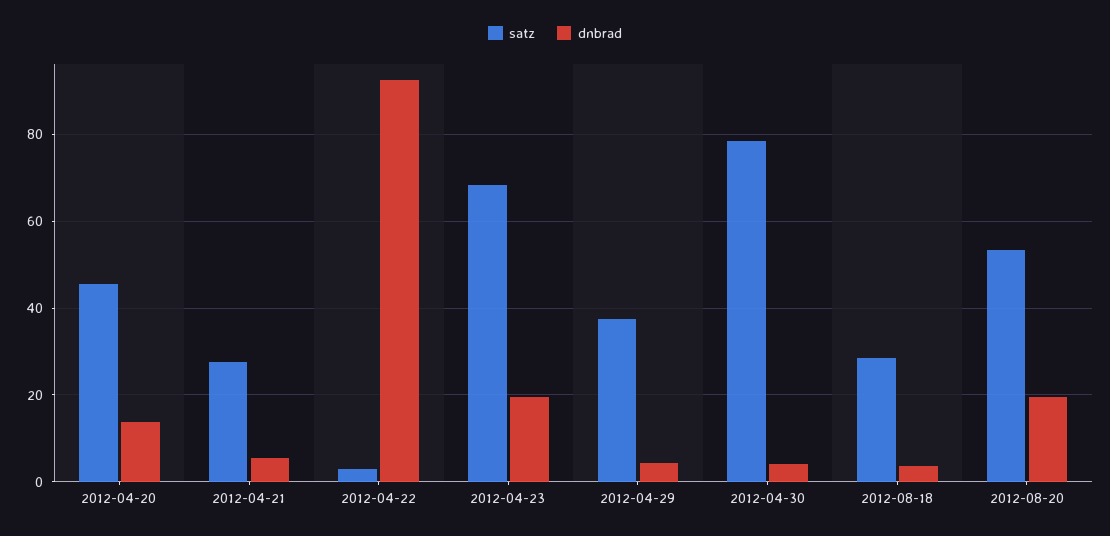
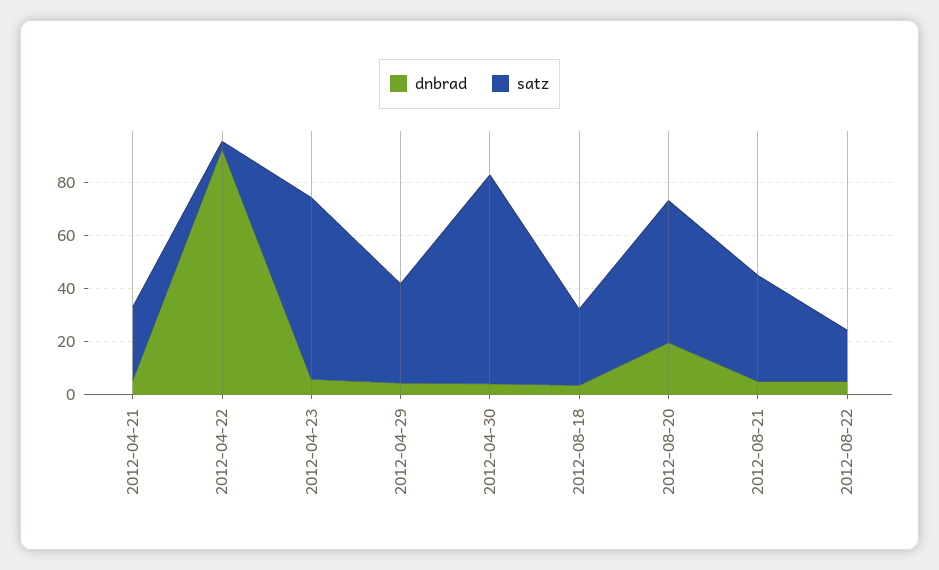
satz, 2012-04-20: 46 -> none
dnbrad, 2012-04-20: 14 -> none
dnbrad, 2012-04-23: 20 -> 5
dnbrad, 2012-08-21: none -> 5
satz, 2012-08-21: none -> 40
dnbrad, 2012-08-22: none -> 5
satz, 2012-08-22: none -> 20

